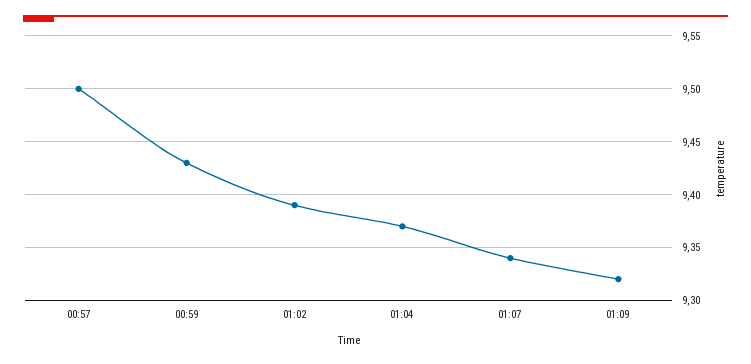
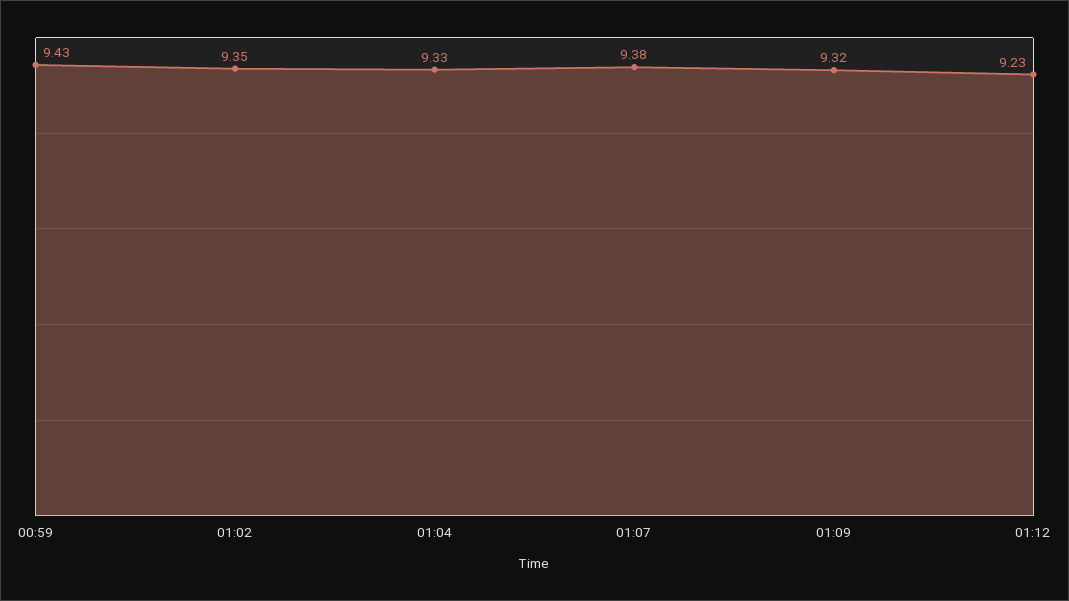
00:57: 9.5 -> none
01:02: 9.39 -> 9.35
01:04: 9.37 -> 9.33
01:07: 9.34 -> 9.38
01:12: none -> 9.23

